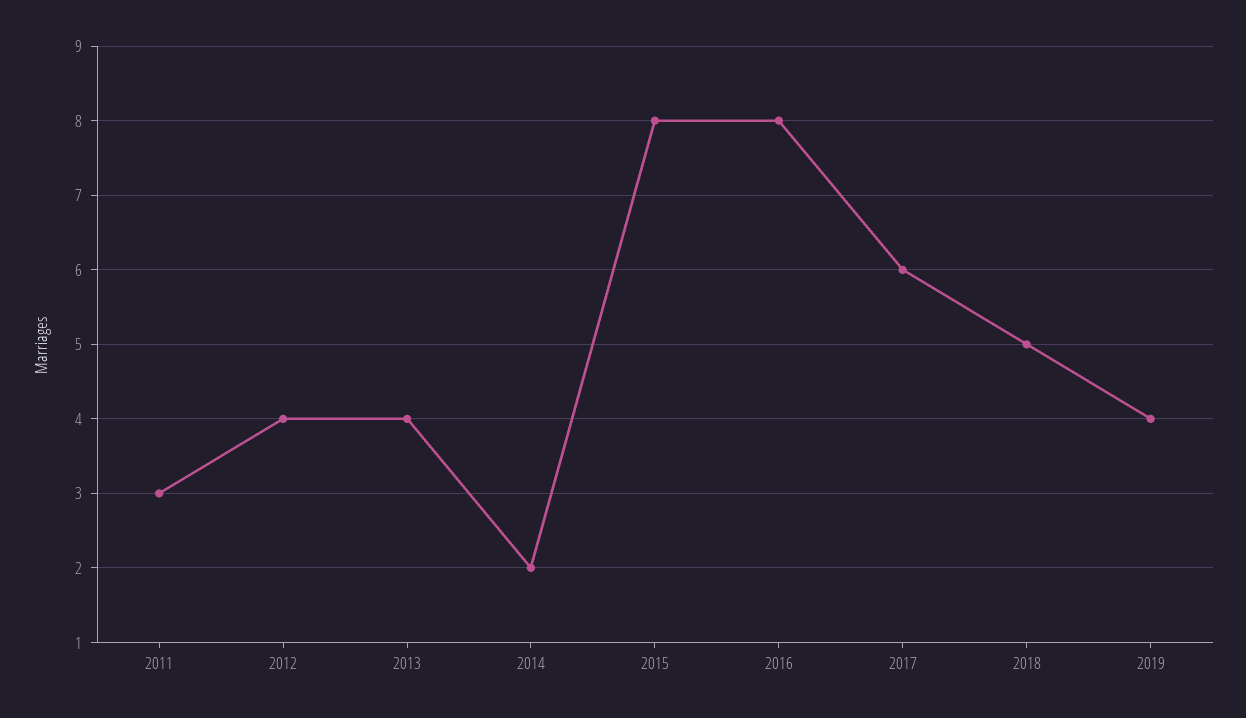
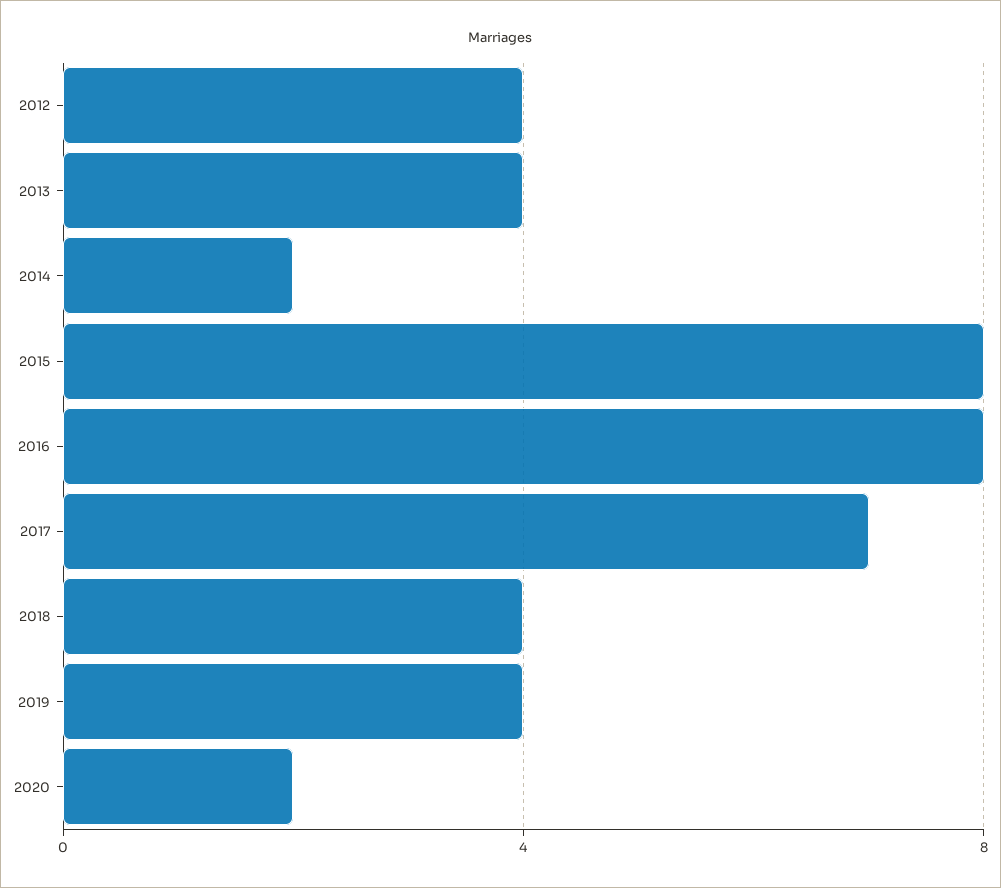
2011: 3 -> none
2017: 6 -> 7
2018: 5 -> 4
2020: none -> 2

